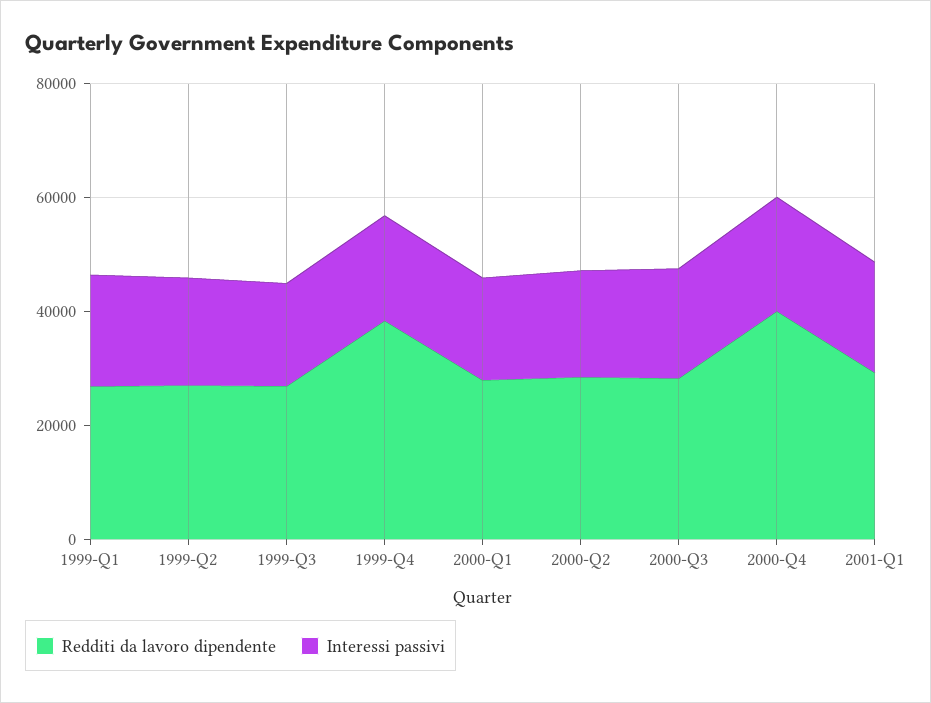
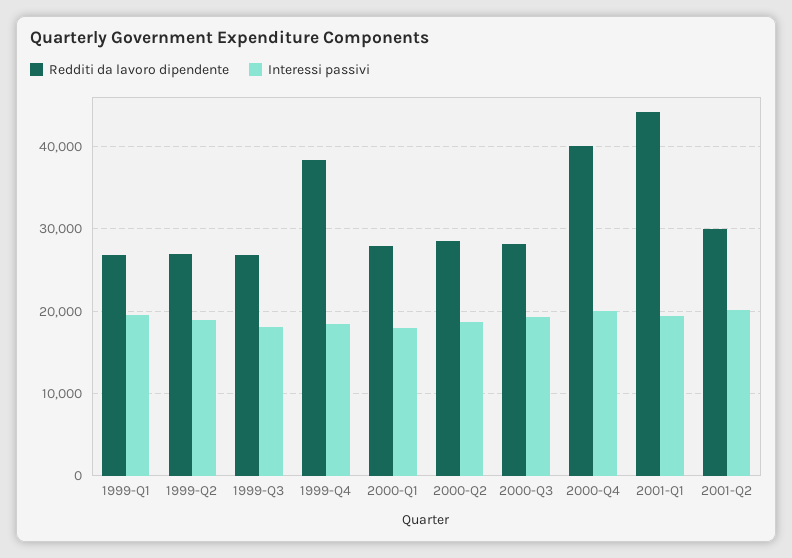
Redditi da lavoro dipendente, 2001-Q1: 30000 -> 44000
Redditi da lavoro dipendente, 2001-Q2: none -> 30000
Interessi passivi, 2001-Q2: none -> 20000

